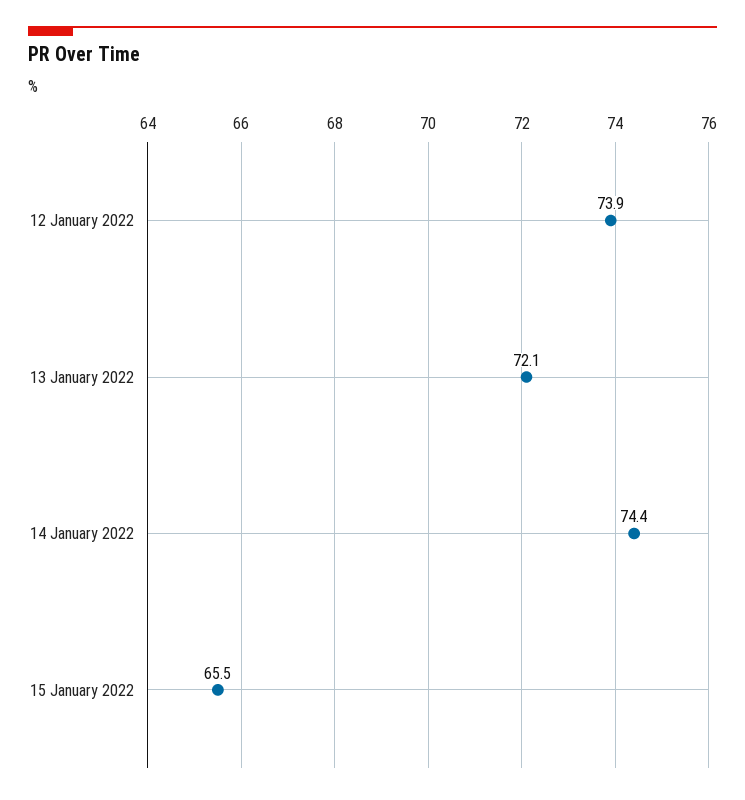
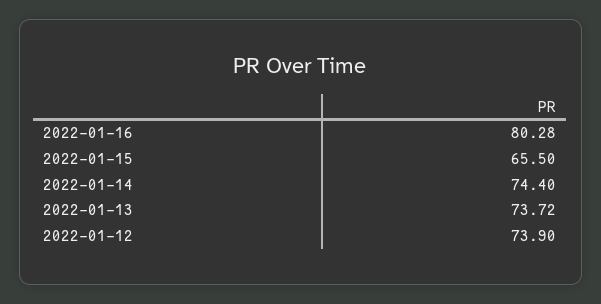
13 January 2022: 72.1 -> 73.72
2022-01-16: none -> 80.28

